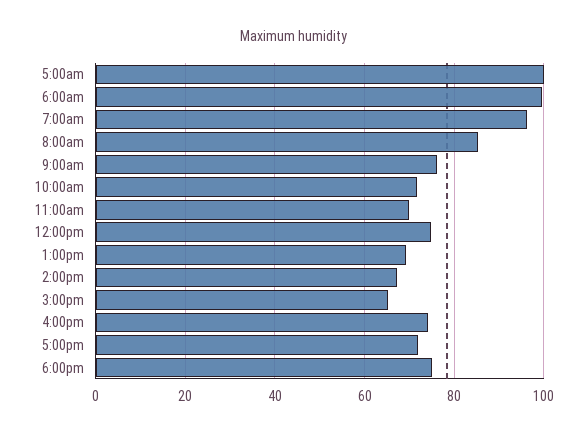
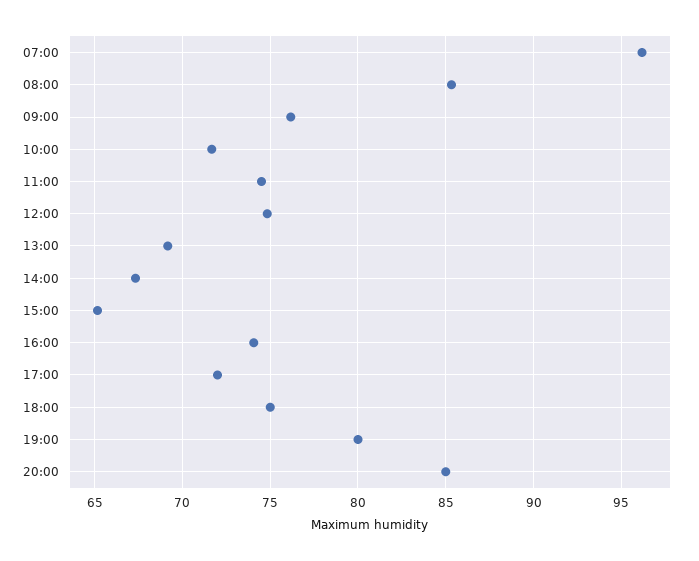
5:00am: 100 -> none
6:00am: 100 -> none
11:00am: 70 -> 74.5
19:00: none -> 80
20:00: none -> 85

